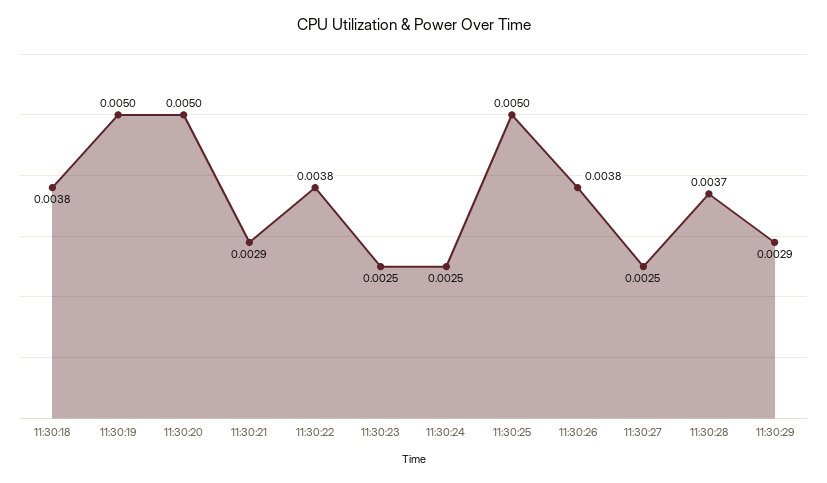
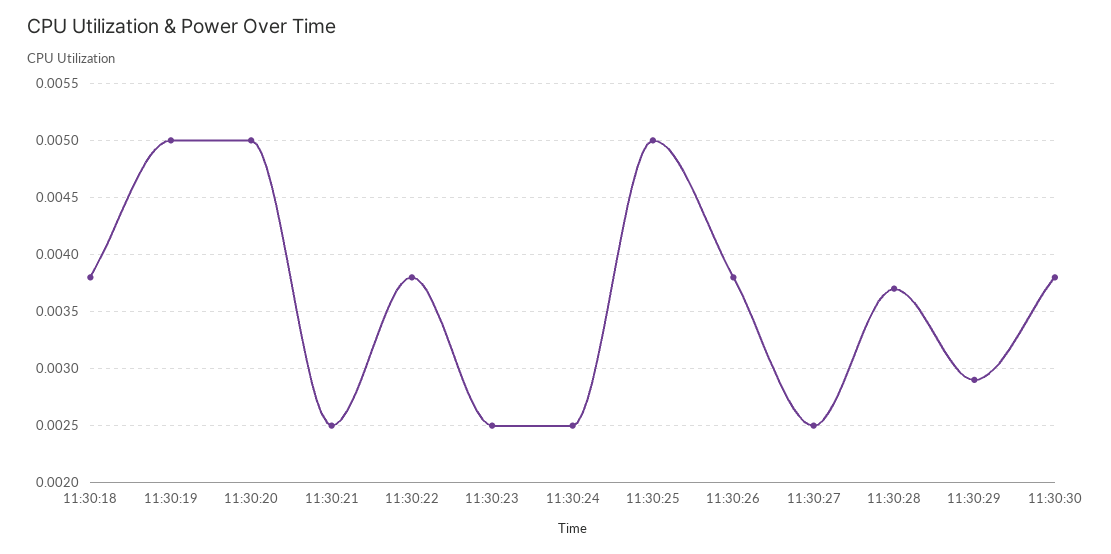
11:30:21: 0.0029 -> 0.0025
11:30:30: none -> 0.0038

